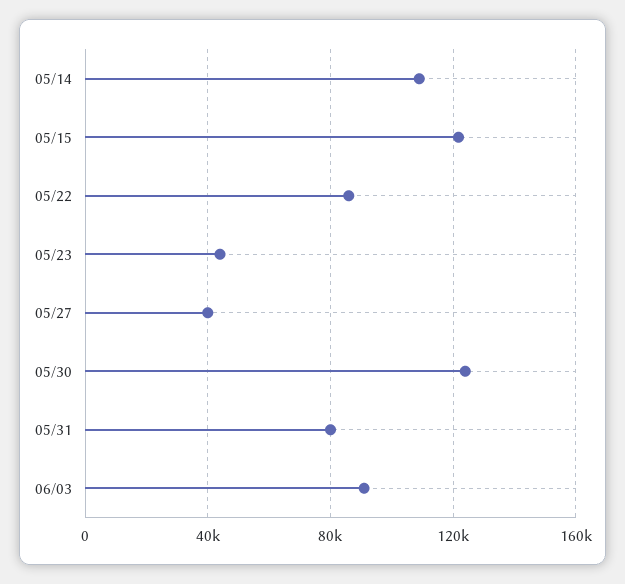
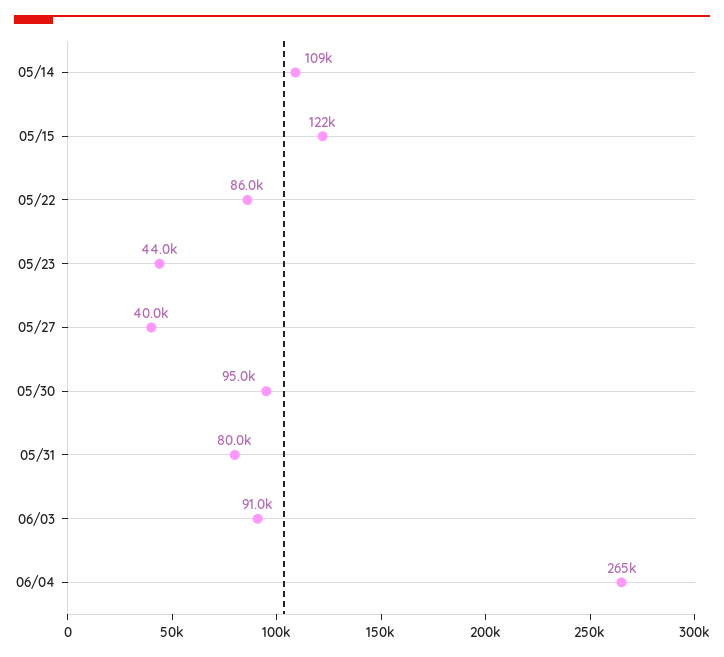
05/30: 125000 -> 95000
06/04: none -> 265000

